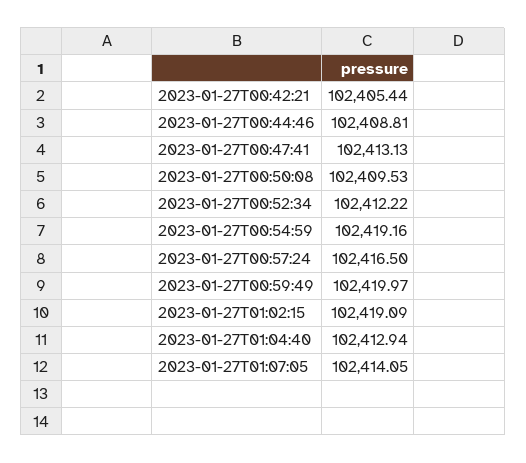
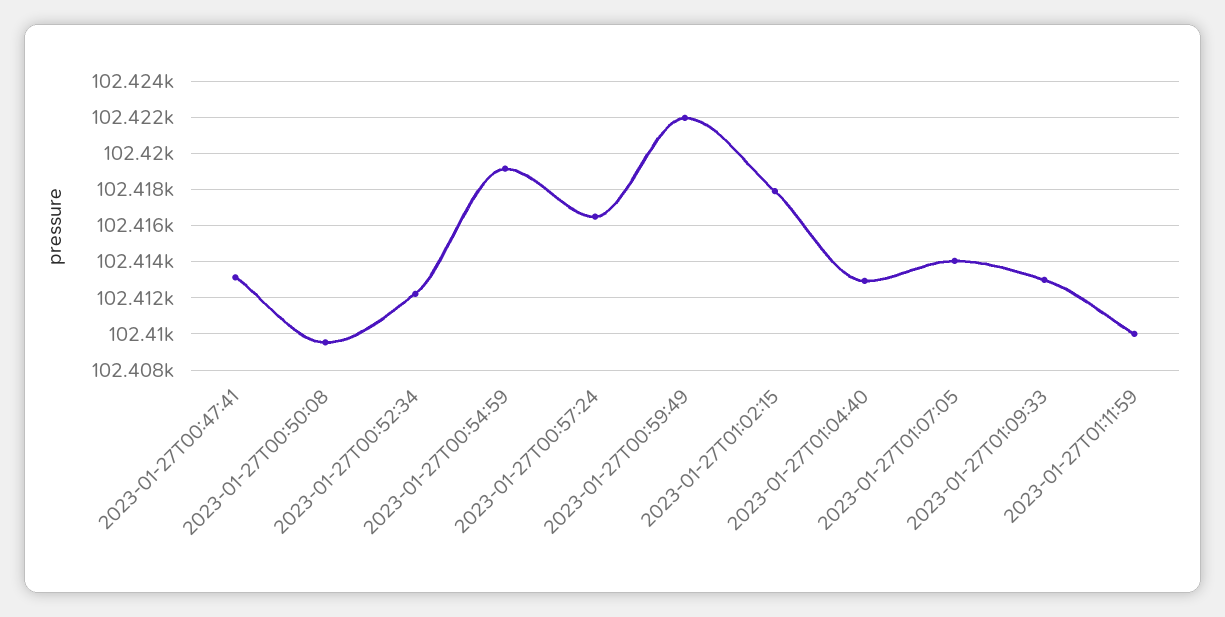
2023-01-27T00:42:21: 102405.44 -> none
2023-01-27T00:44:46: 102408.81 -> none
2023-01-27T00:59:49: 102419.97 -> 102422
2023-01-27T01:02:15: 102419.09 -> 102418
2023-01-27T01:09:33: none -> 102413
2023-01-27T01:11:59: none -> 102410

